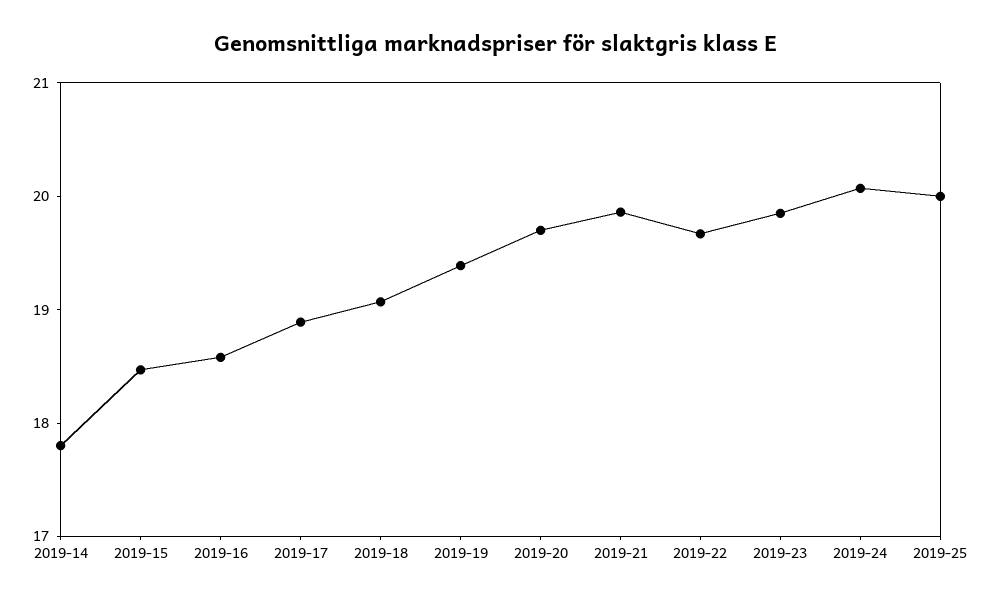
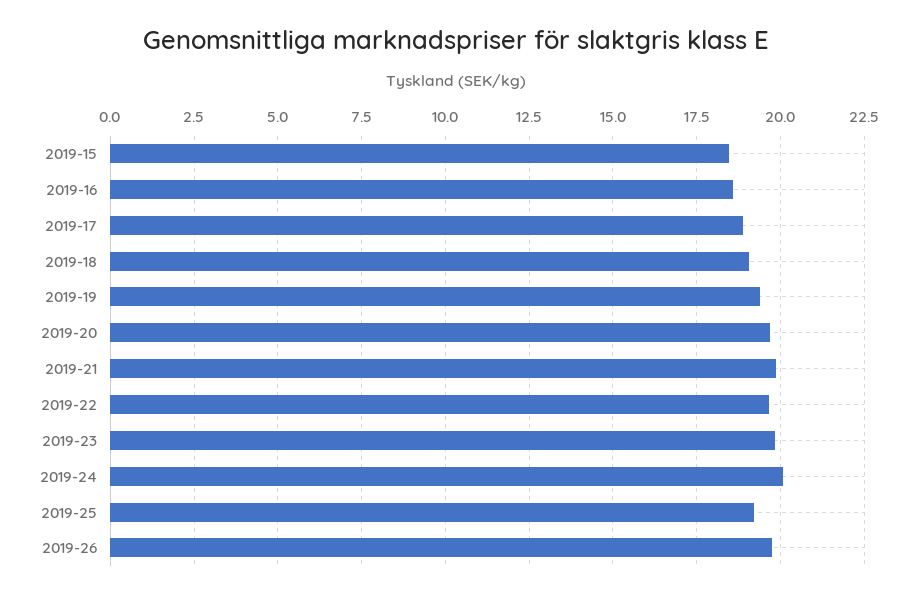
2019-14: 17.8 -> none
2019-25: 20 -> 19.25
2019-26: none -> 19.75

